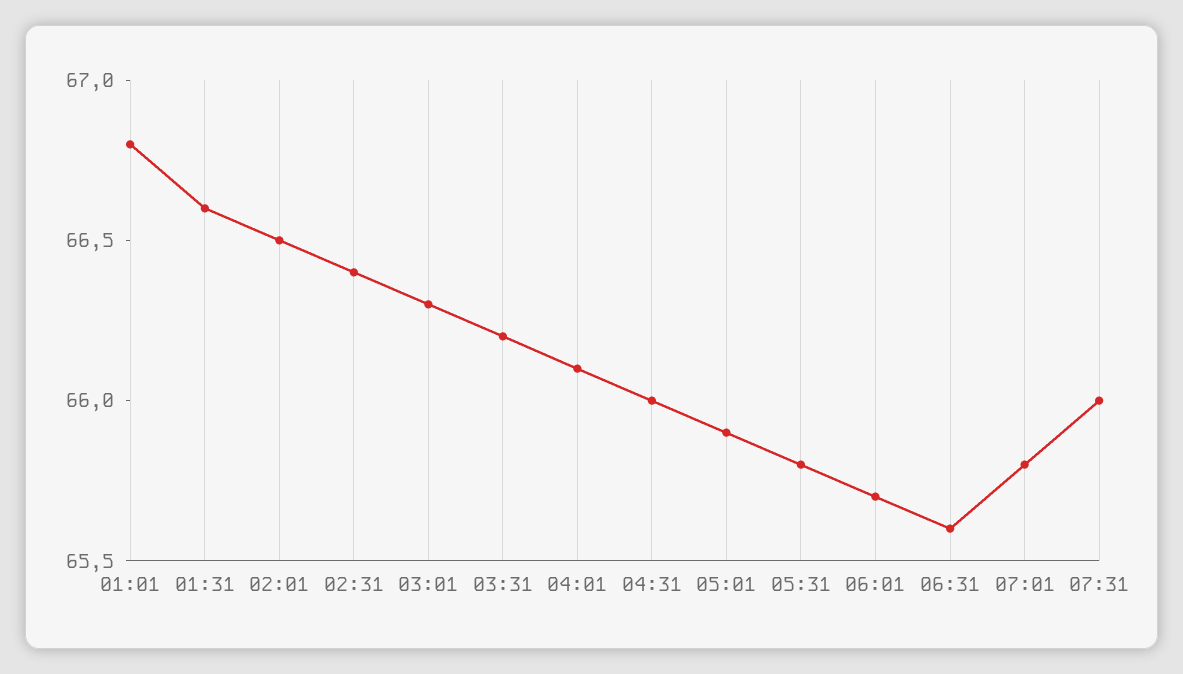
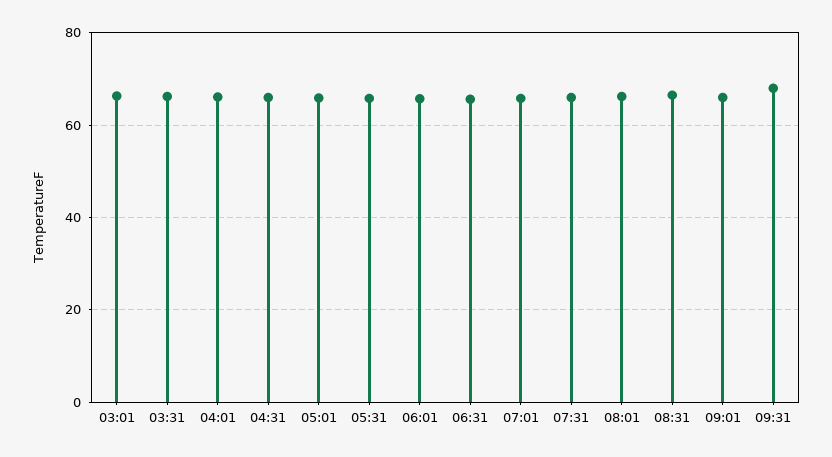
01:01: 66.8 -> none
01:31: 66.6 -> none
02:01: 66.5 -> none
02:31: 66.4 -> none
08:01: none -> 66
08:31: none -> 66
09:01: none -> 66
09:31: none -> 68

